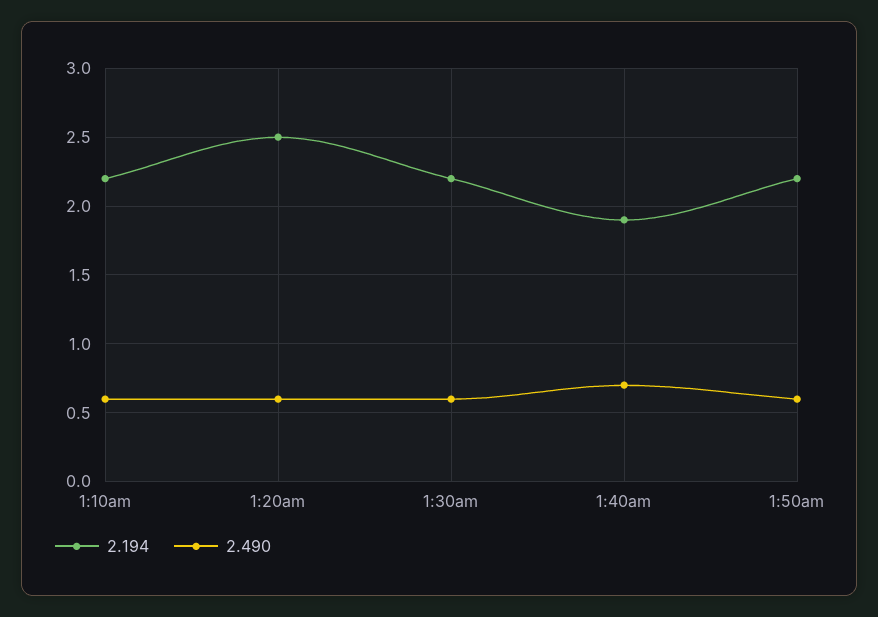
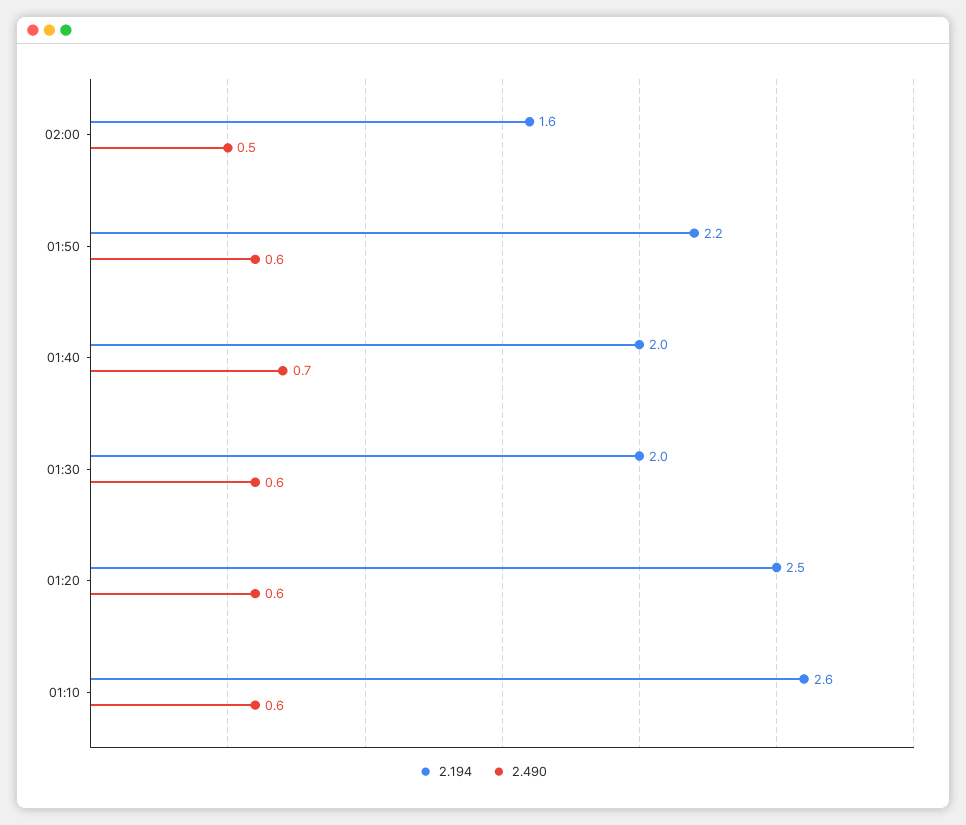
2.194, 1:10am: 2.2 -> 2.6
2.194, 1:30am: 2.2 -> 2
2.194, 1:40am: 1.9 -> 2
2.194, 02:00: none -> 1.6
2.490, 02:00: none -> 0.5

